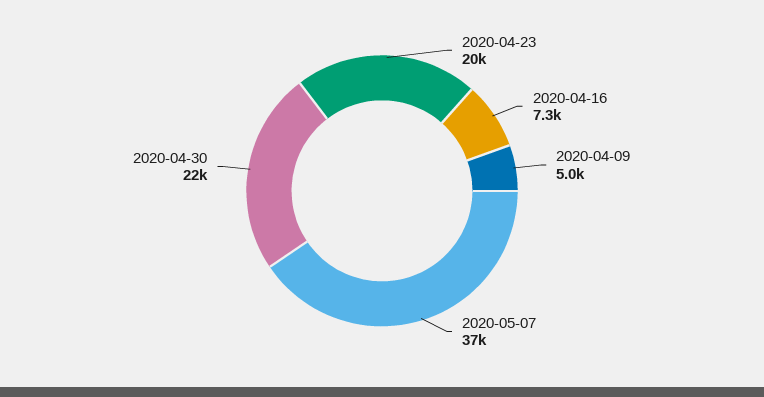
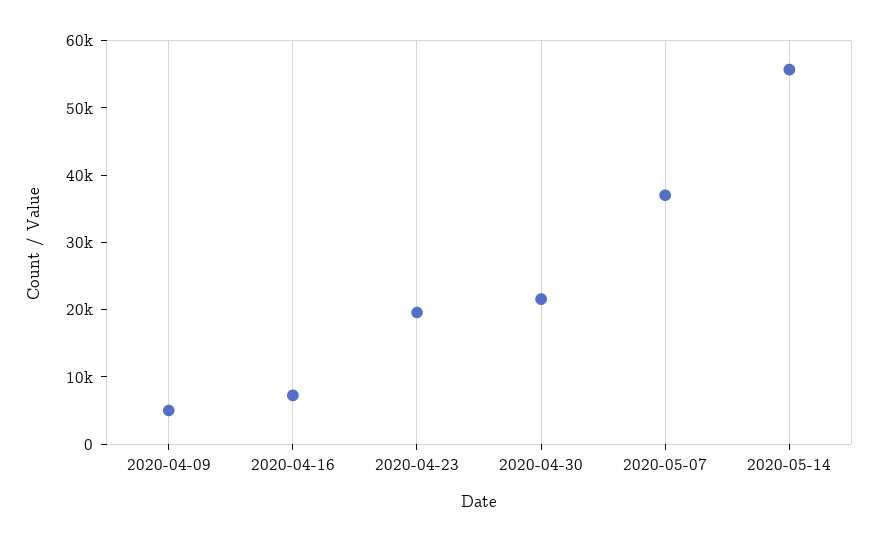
2020-05-14: none -> 56000

